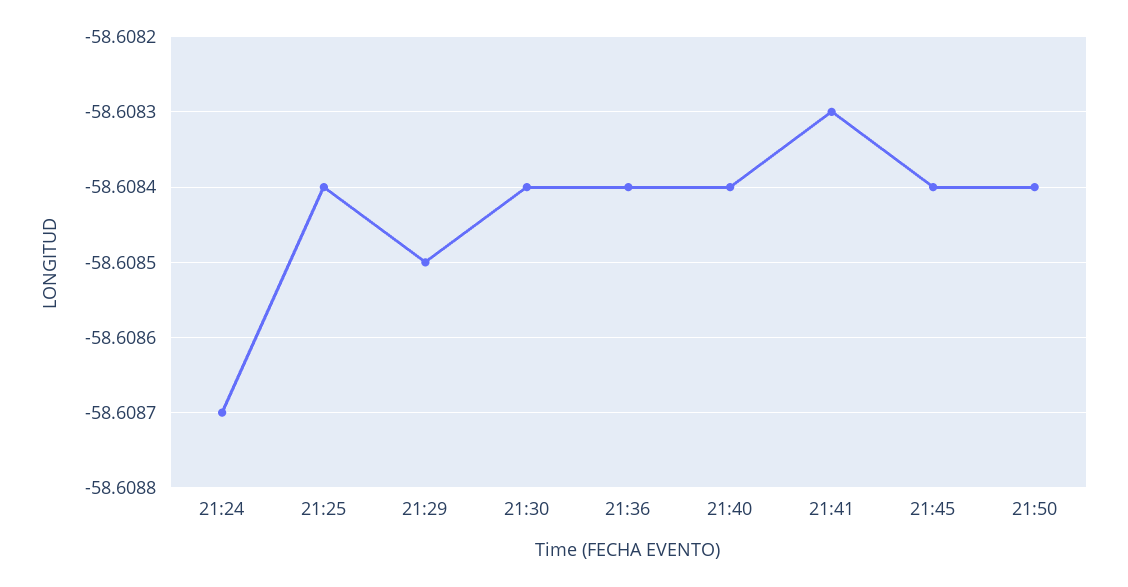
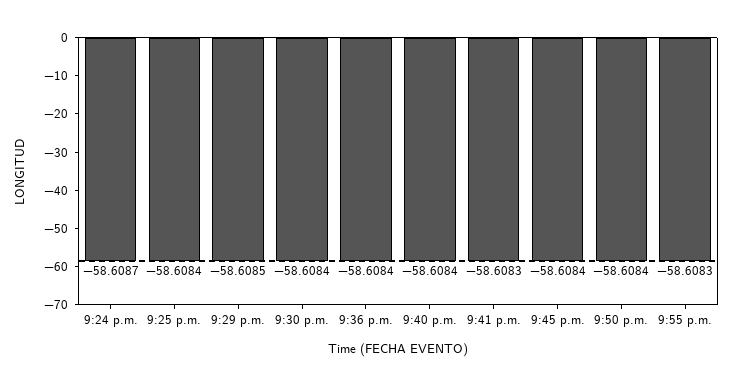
9:55 p.m.: none -> -58.6083

